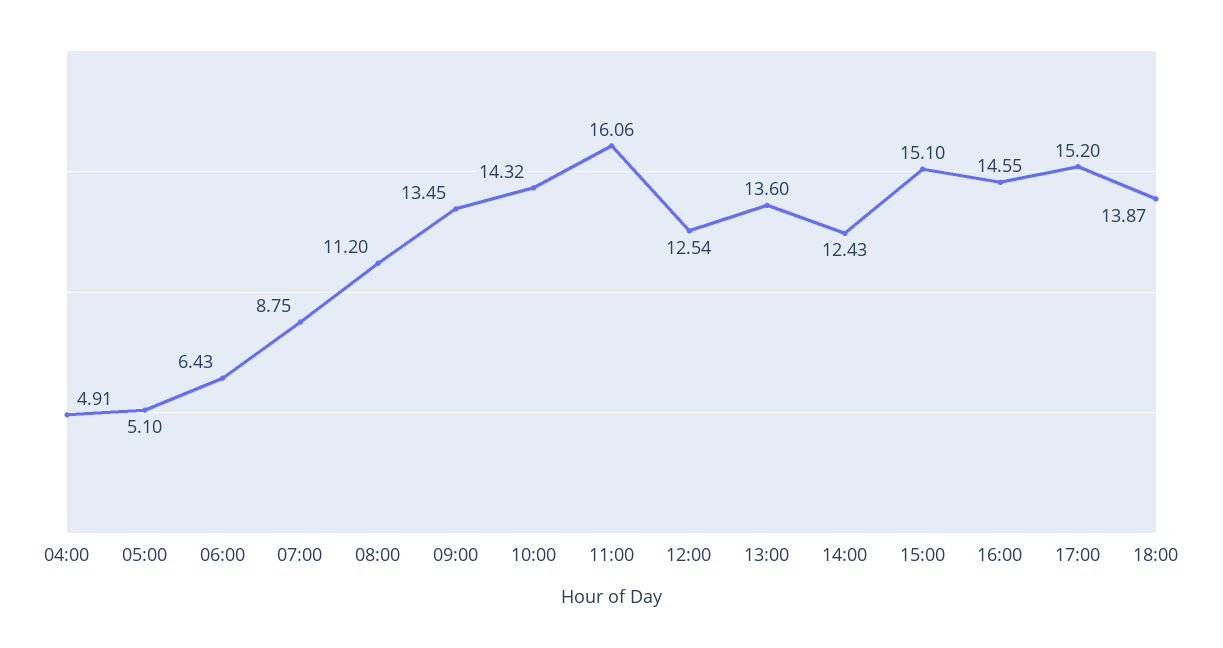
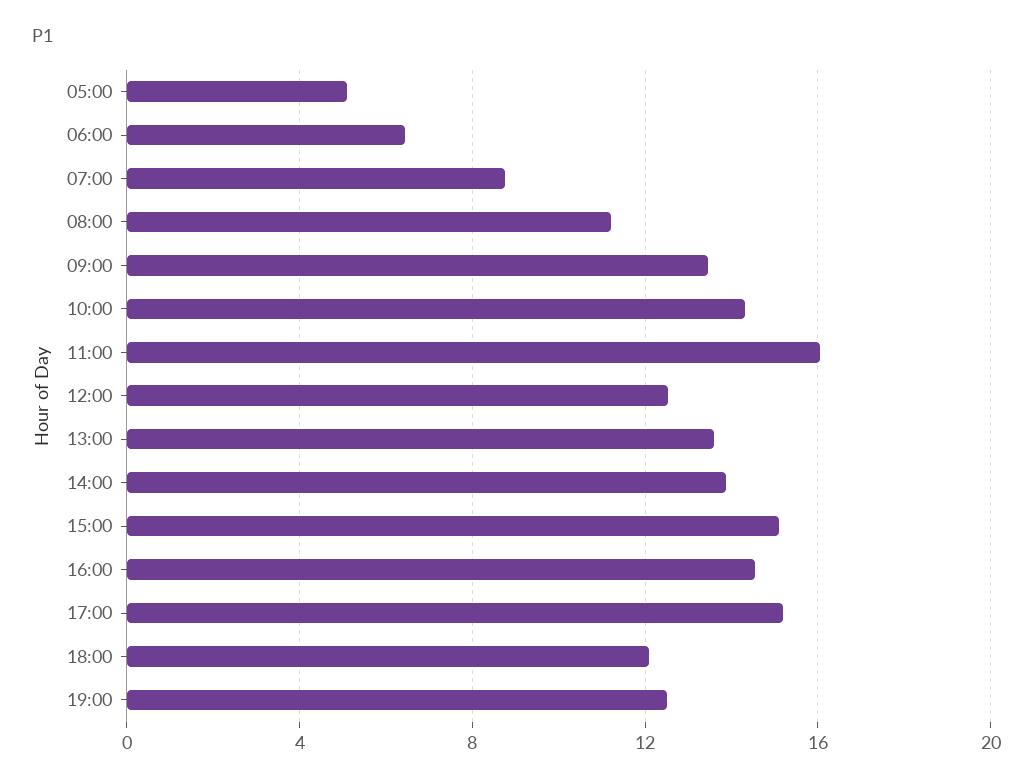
04:00: 4.91 -> none
14:00: 12.43 -> 14
18:00: 13.87 -> 12
19:00: none -> 12.5

